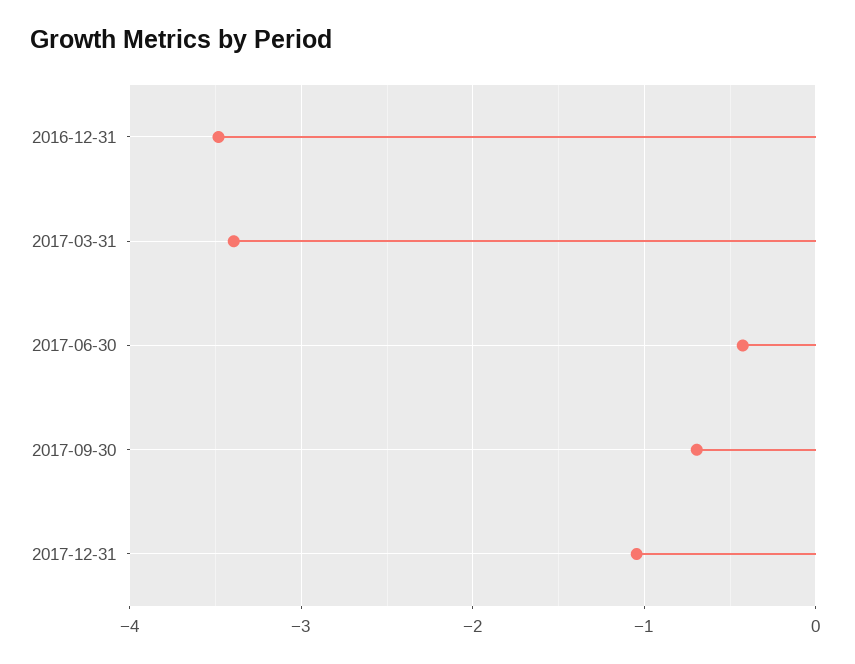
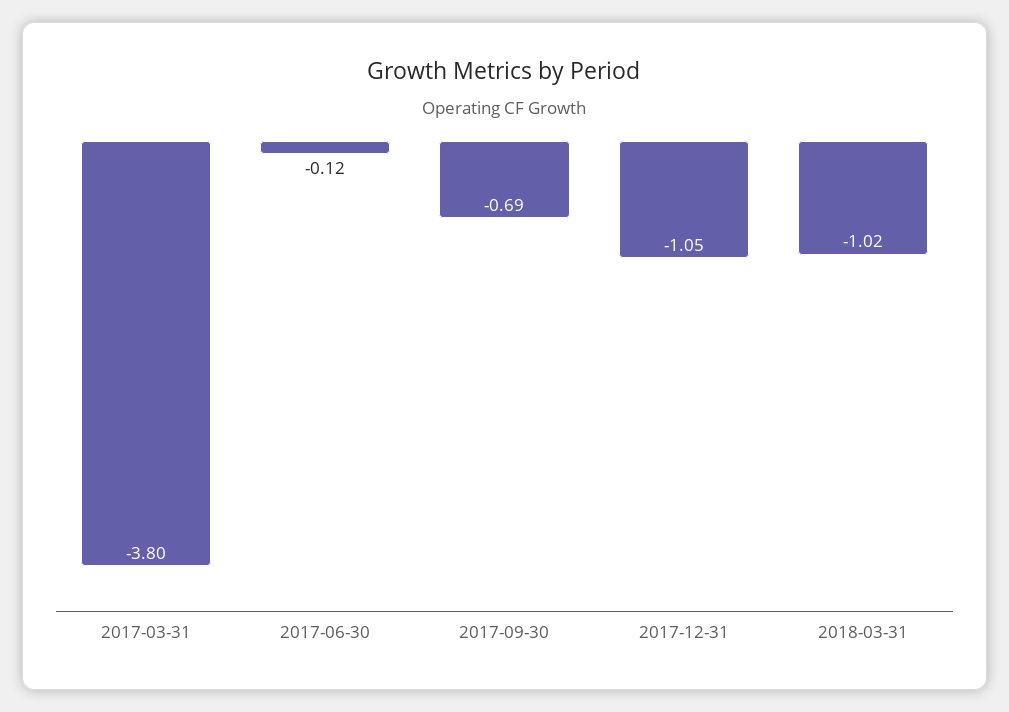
2016-12-31: -3.5 -> none
2017-03-31: -3.4 -> -3.8
2017-06-30: -0.4 -> -0.12
2018-03-31: none -> -1.02

